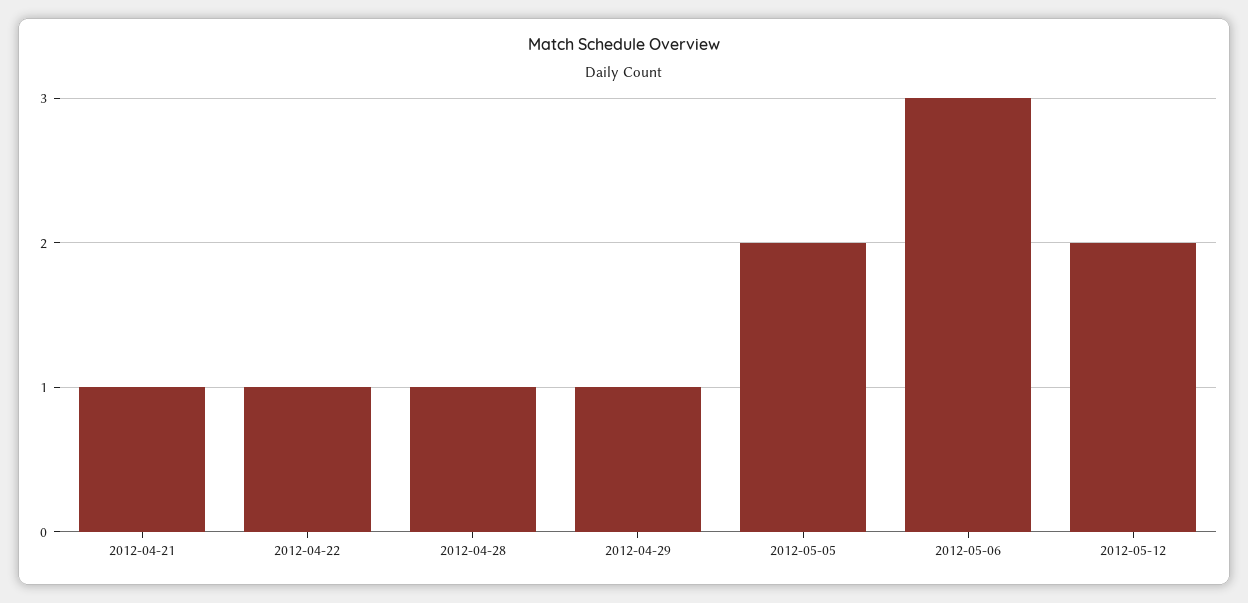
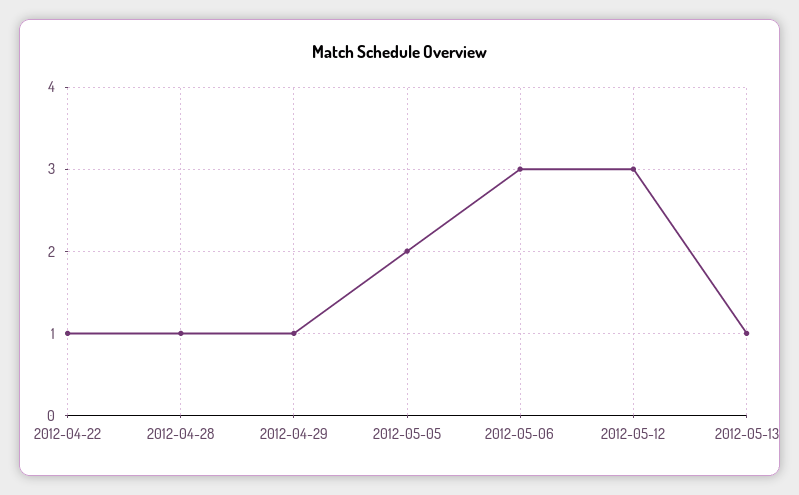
2012-04-21: 1 -> none
2012-05-12: 2 -> 3
2012-05-13: none -> 1

